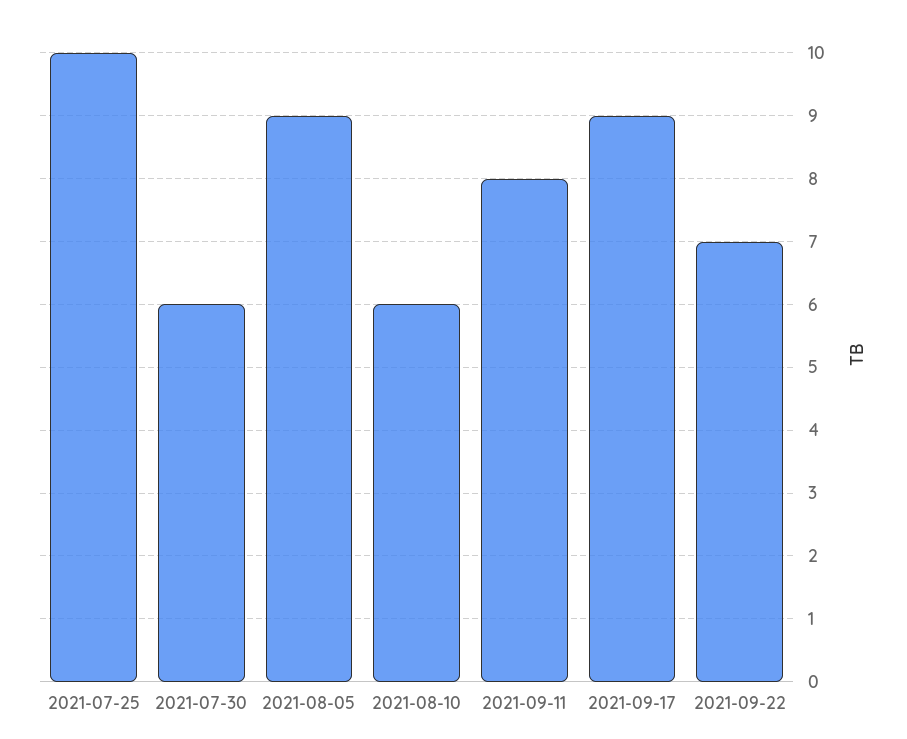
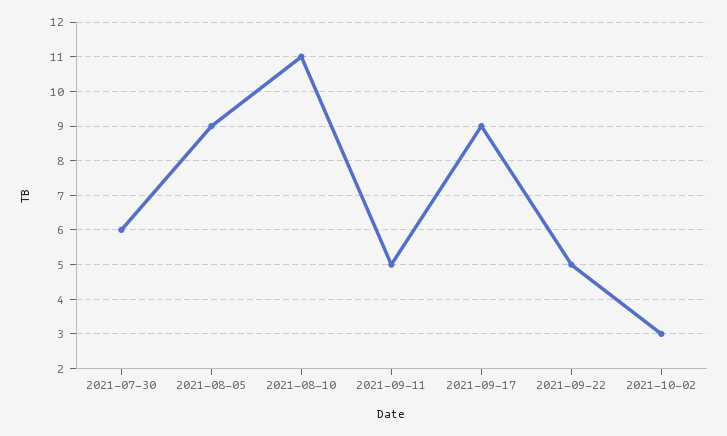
2021-07-25: 10 -> none
2021-08-10: 6 -> 11
2021-09-11: 8 -> 5
2021-09-22: 7 -> 5
2021-10-02: none -> 3

